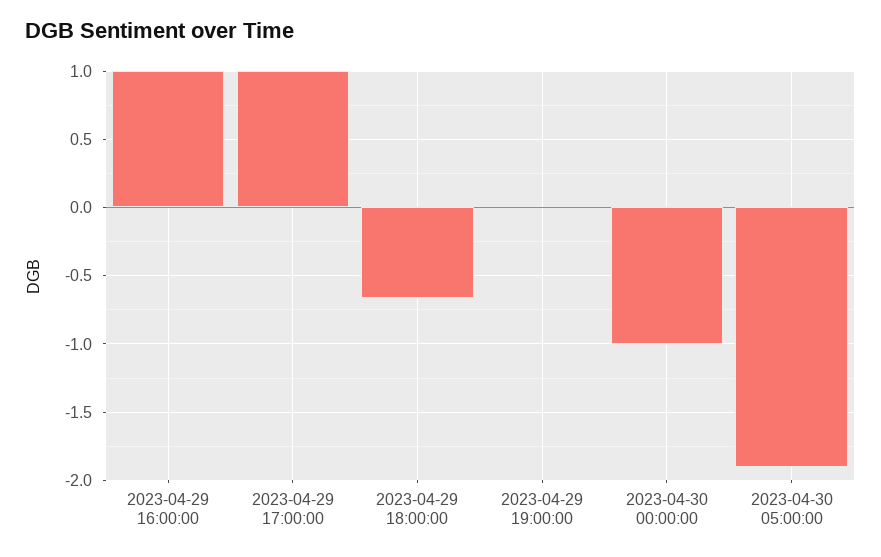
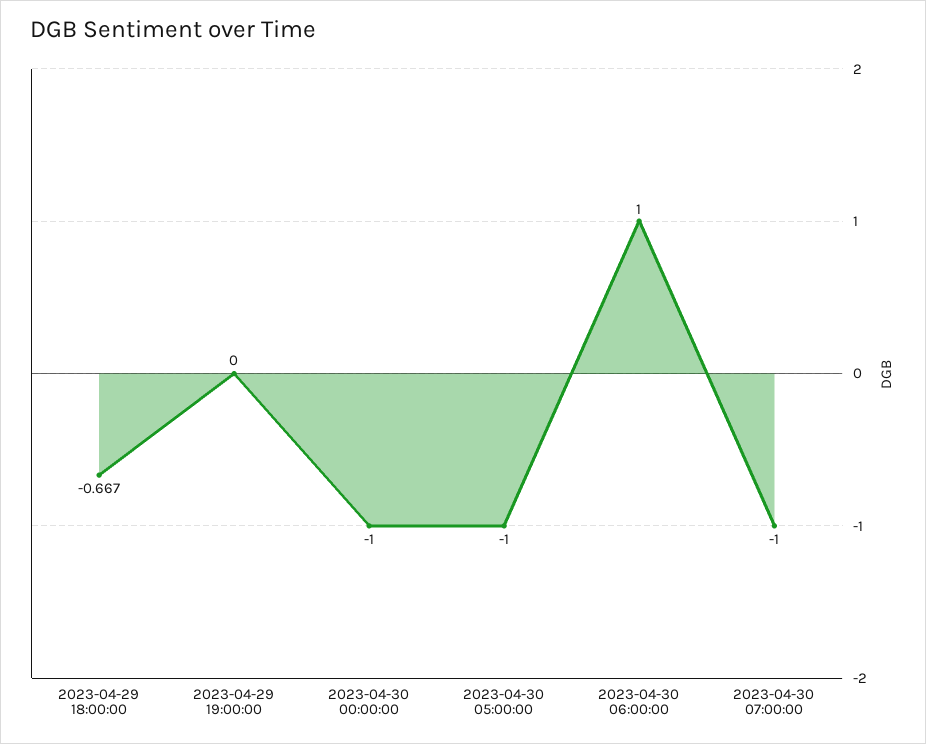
2023-04-29 16:00:00: 1 -> none
2023-04-29 17:00:00: 1 -> none
2023-04-30 05:00:00: -1.9 -> -1
2023-04-30 06:00:00: none -> 1
2023-04-30 07:00:00: none -> -1

